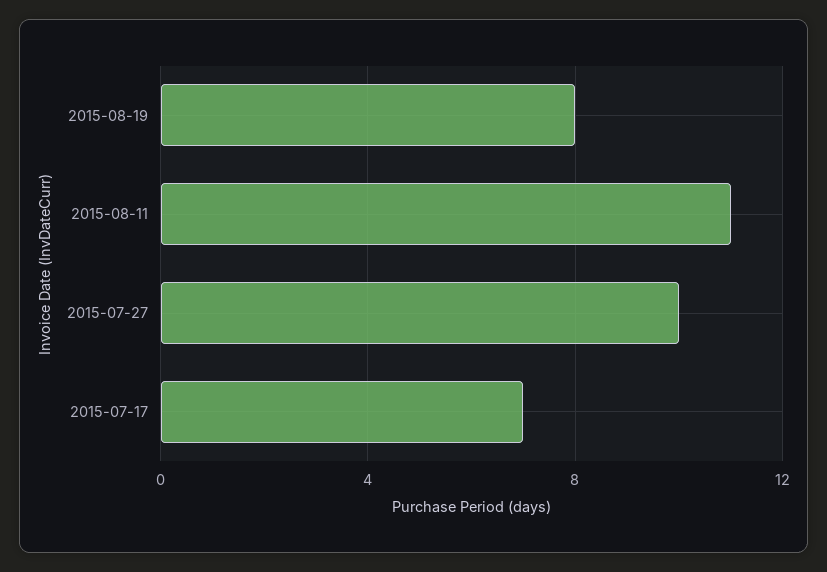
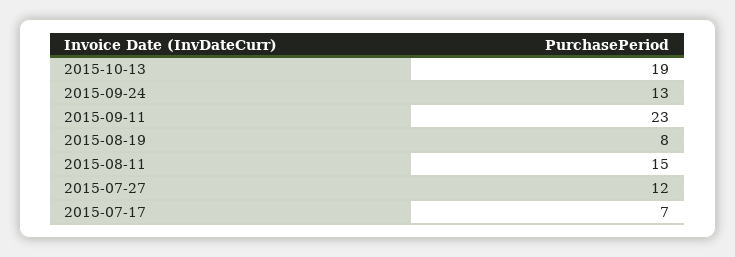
2015-08-11: 11 -> 15
2015-07-27: 10 -> 12
2015-10-13: none -> 19
2015-09-24: none -> 13
2015-09-11: none -> 23

